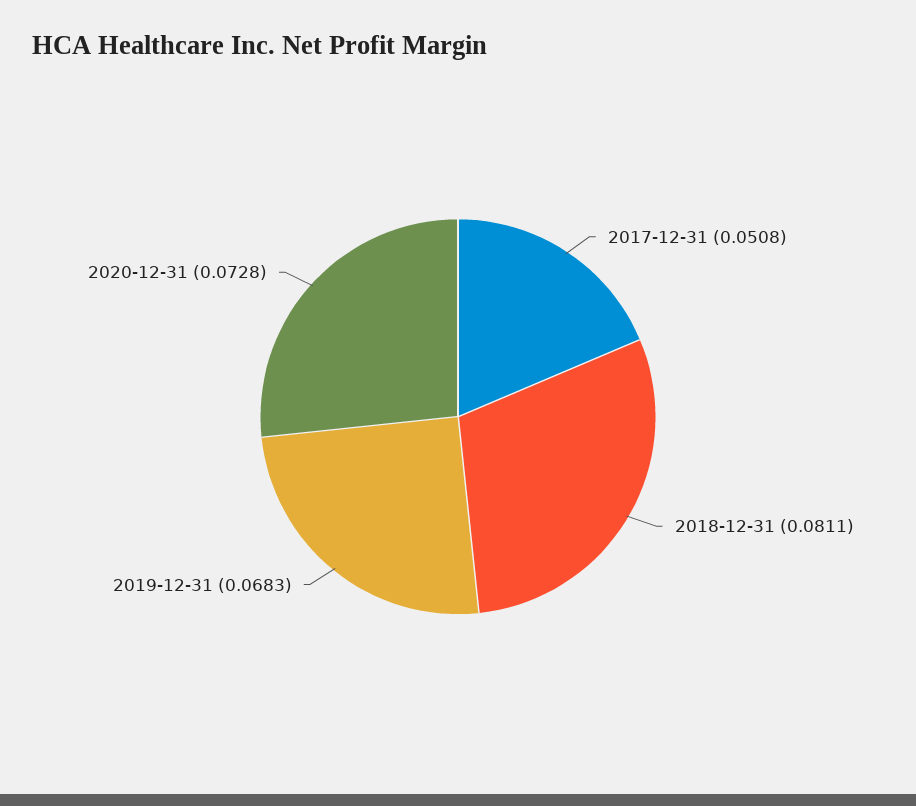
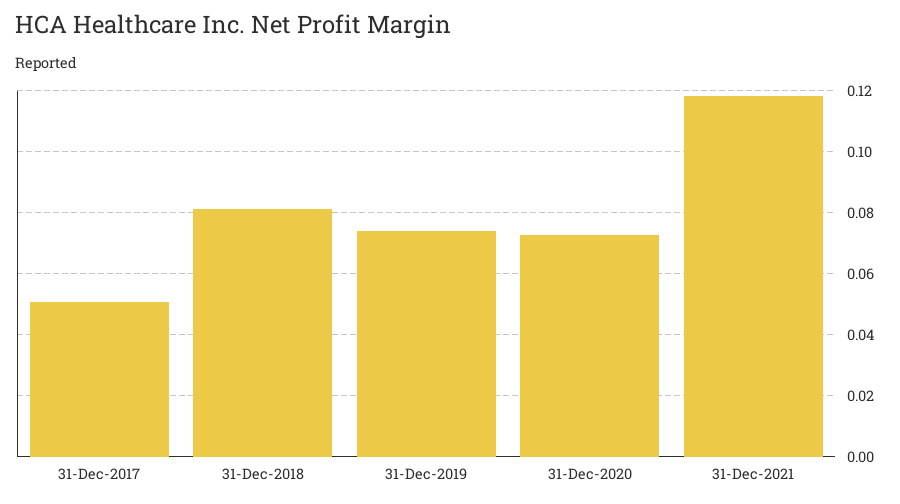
2019-12-31: 0.0683 -> 0.074
31-Dec-2021: none -> 0.118

